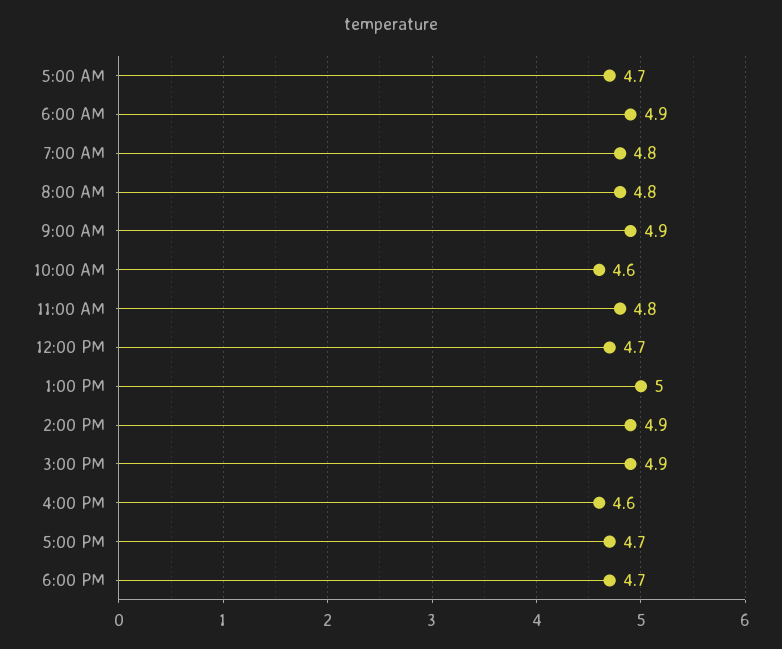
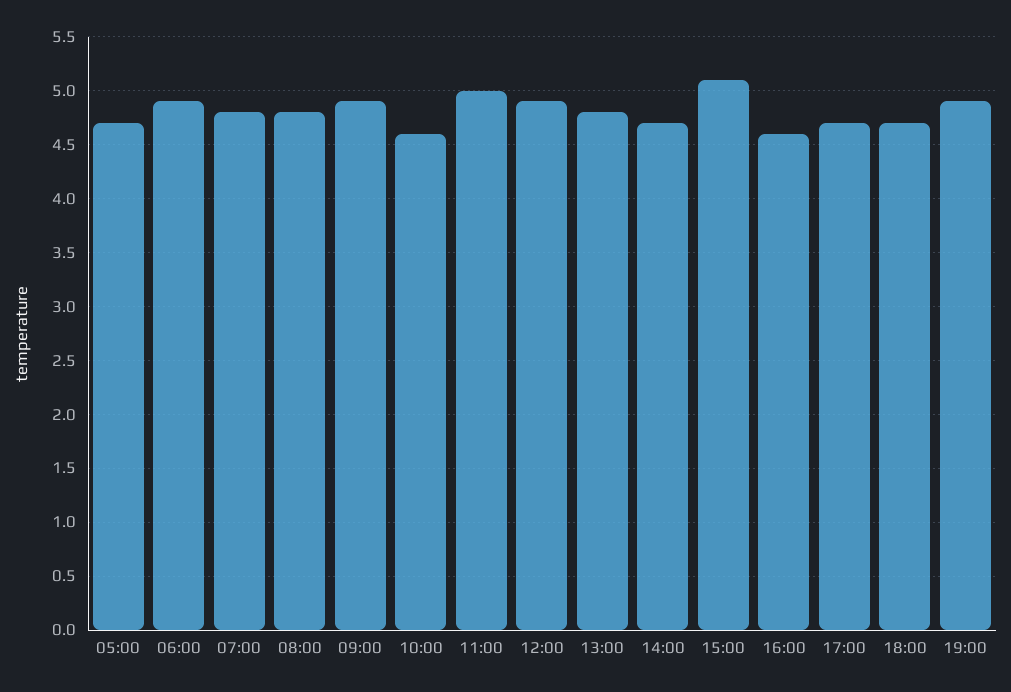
11:00 AM: 4.8 -> 5
12:00 PM: 4.7 -> 4.9
1:00 PM: 5 -> 4.8
2:00 PM: 4.9 -> 4.7
3:00 PM: 4.9 -> 5.1
19:00: none -> 4.9

